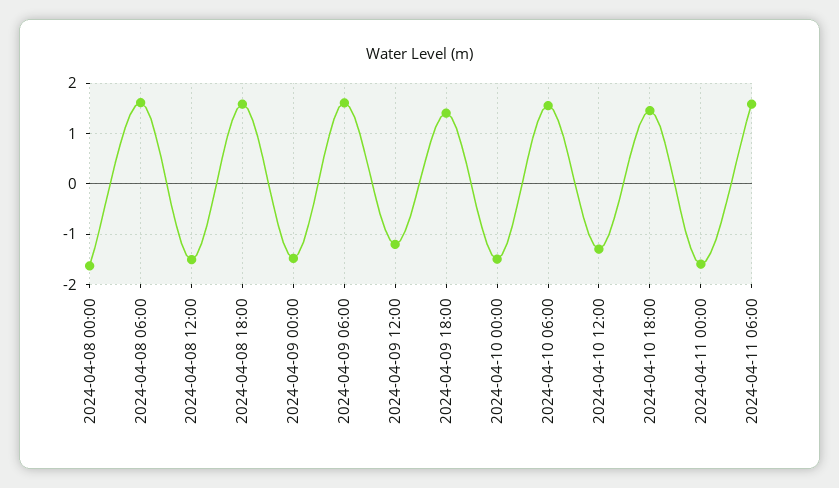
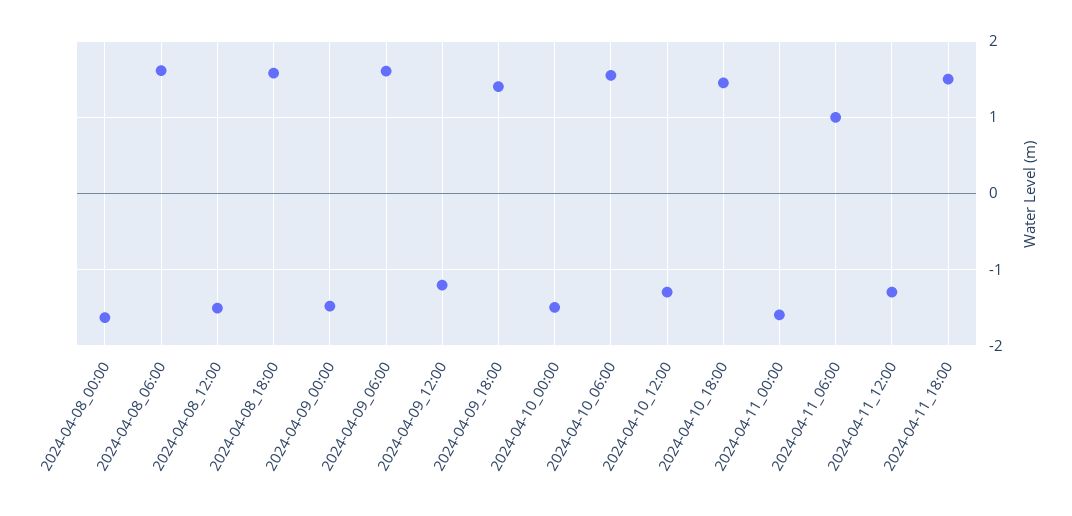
2024-04-11 06:00: 1.6 -> 1
2024-04-11_12:00: none -> -1.3
2024-04-11_18:00: none -> 1.5

